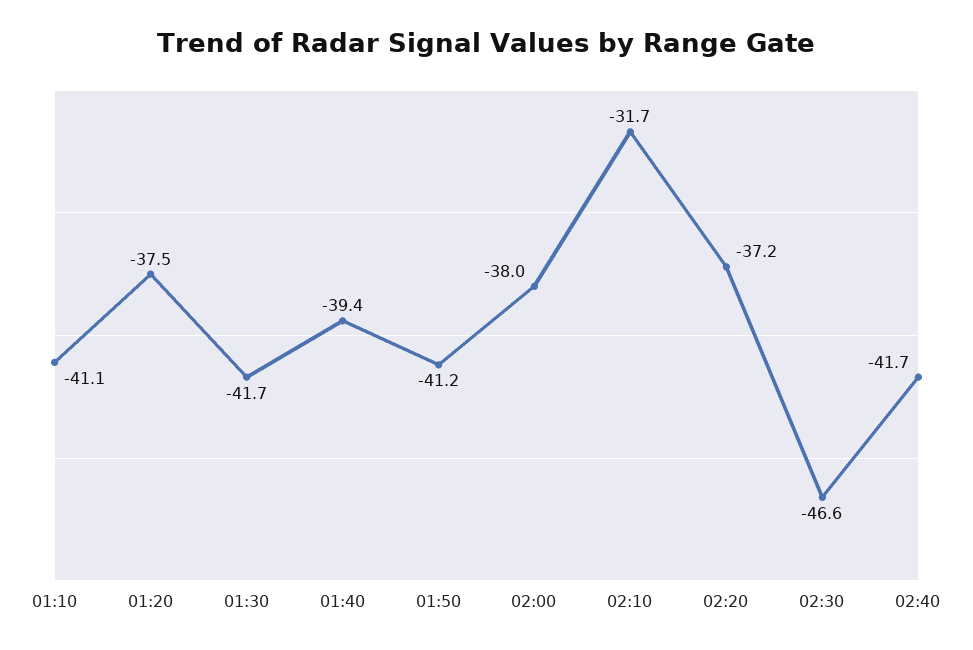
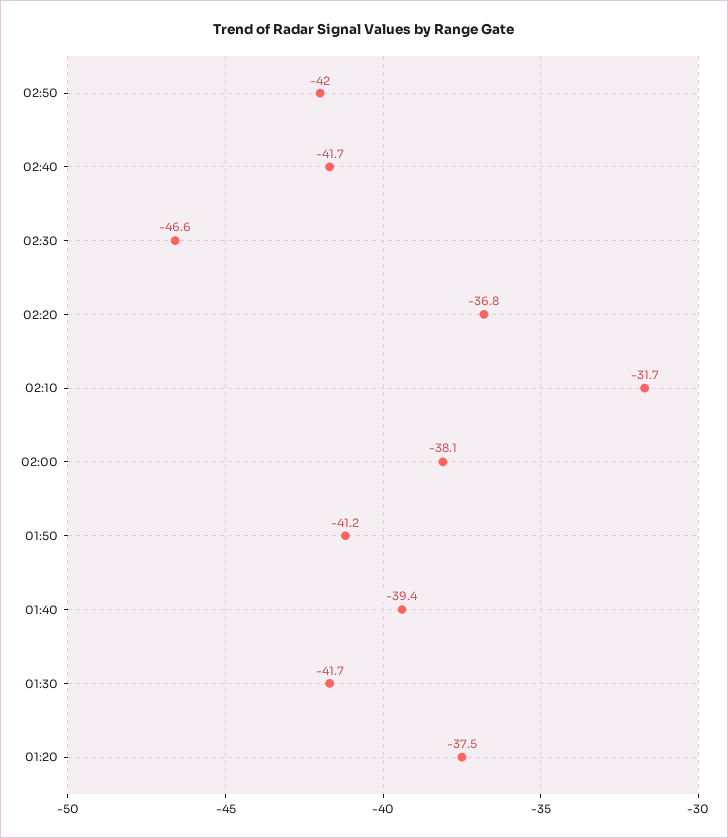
01:10: -41.1 -> none
02:00: -38 -> -38.1
02:20: -37.2 -> -36.8
02:50: none -> -42

